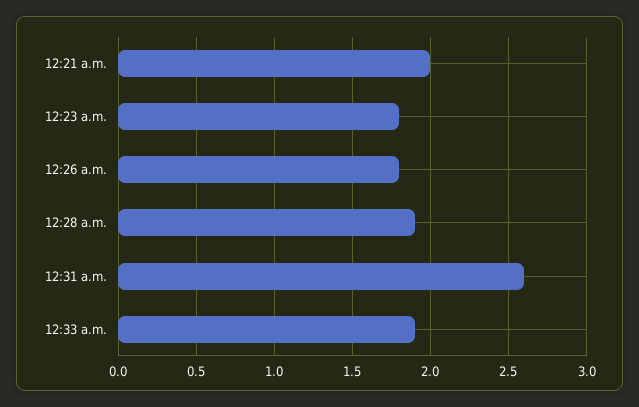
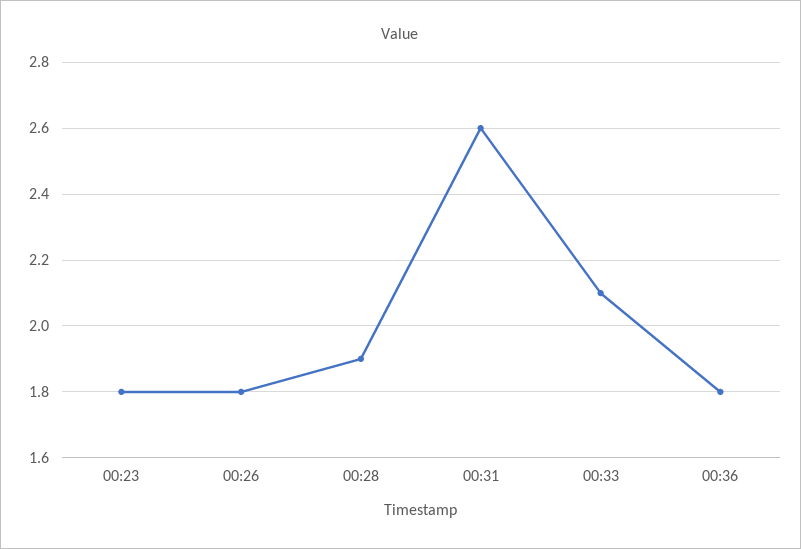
12:21 a.m.: 2 -> none
12:33 a.m.: 1.9 -> 2.1
00:36: none -> 1.8

